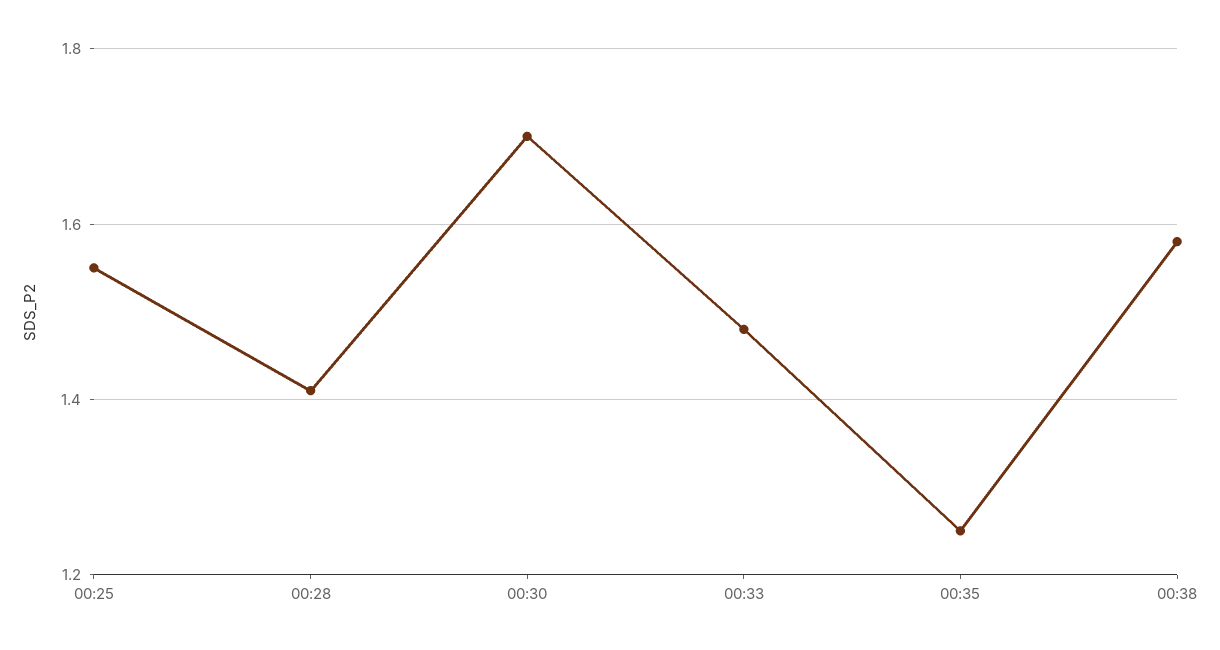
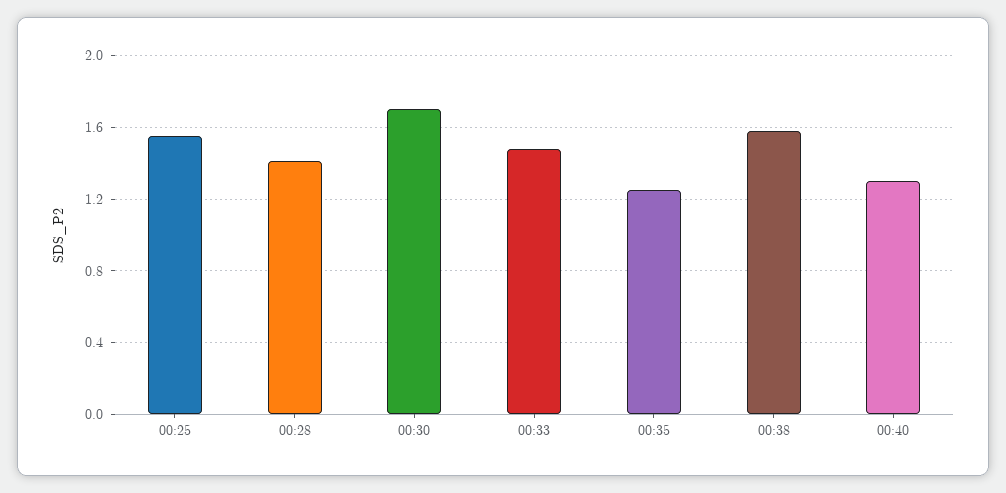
00:40: none -> 1.3

